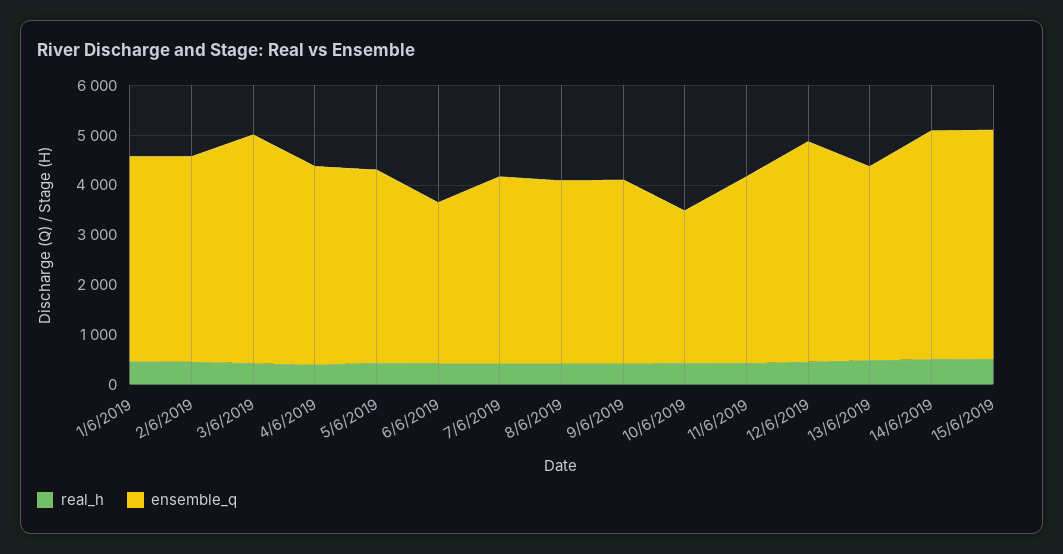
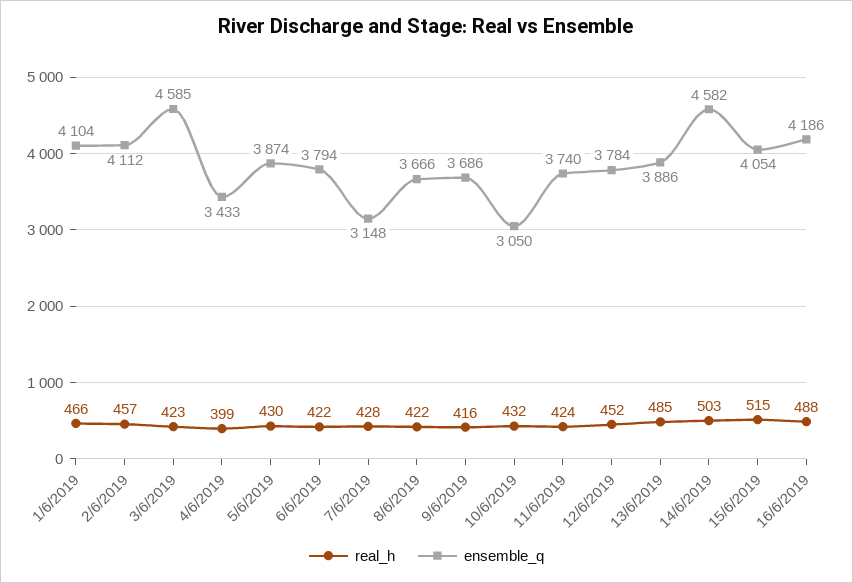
ensemble_q, 4/6/2019: 4000 -> 3433
ensemble_q, 6/6/2019: 3200 -> 3794
ensemble_q, 7/6/2019: 3800 -> 3148
ensemble_q, 12/6/2019: 4400 -> 3784
ensemble_q, 15/6/2019: 4600 -> 4054
real_h, 16/6/2019: none -> 488
ensemble_q, 16/6/2019: none -> 4186

